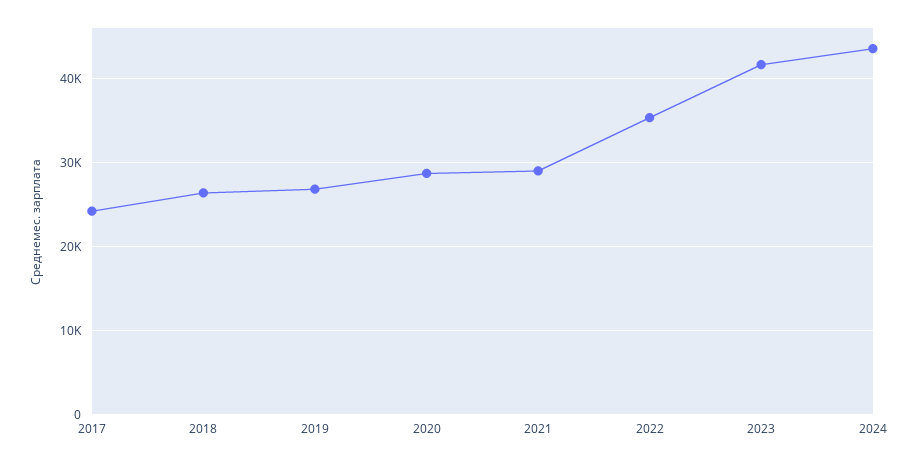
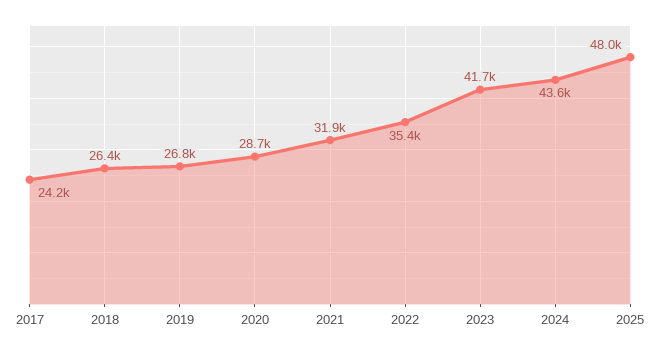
2021: 29000 -> 31900
2025: none -> 48000

